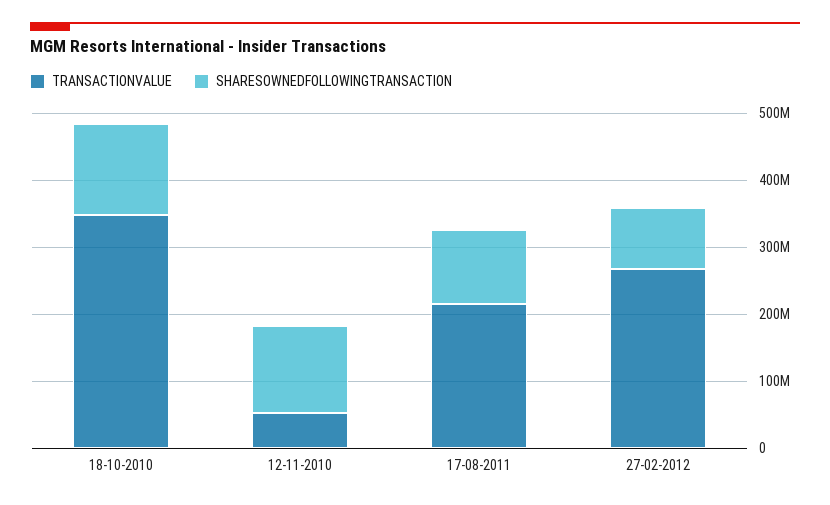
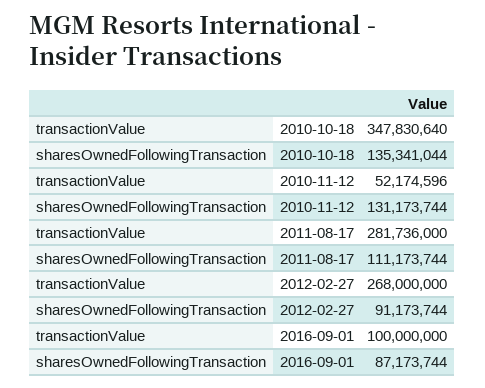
TRANSACTIONVALUE, 17-08-2011: 220000000 -> 281736000
TRANSACTIONVALUE, 2016-09-01: none -> 100000000
SHARESOWNEDFOLLOWINGTRANSACTION, 2016-09-01: none -> 87173744

